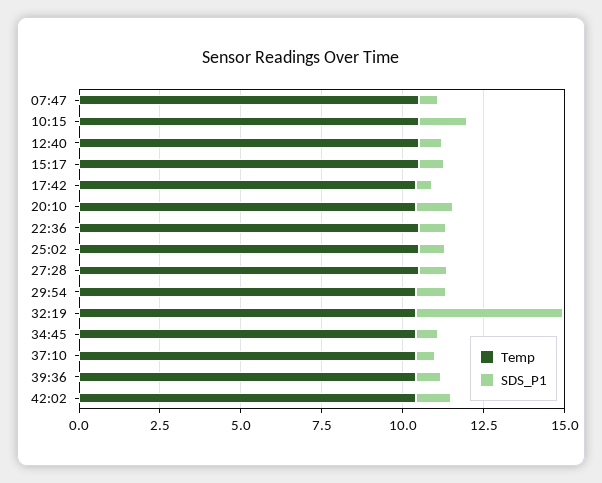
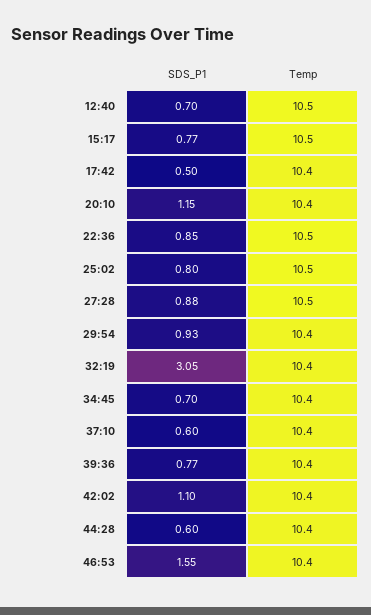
Temp, 07:47: 10.5 -> none
SDS_P1, 07:47: 0.5 -> none
Temp, 10:15: 10.5 -> none
SDS_P1, 10:15: 1.5 -> none
SDS_P1, 32:19: 4.5 -> 3.05
SDS_P1, 44:28: none -> 0.6
Temp, 44:28: none -> 10.4
SDS_P1, 46:53: none -> 1.55
Temp, 46:53: none -> 10.4

